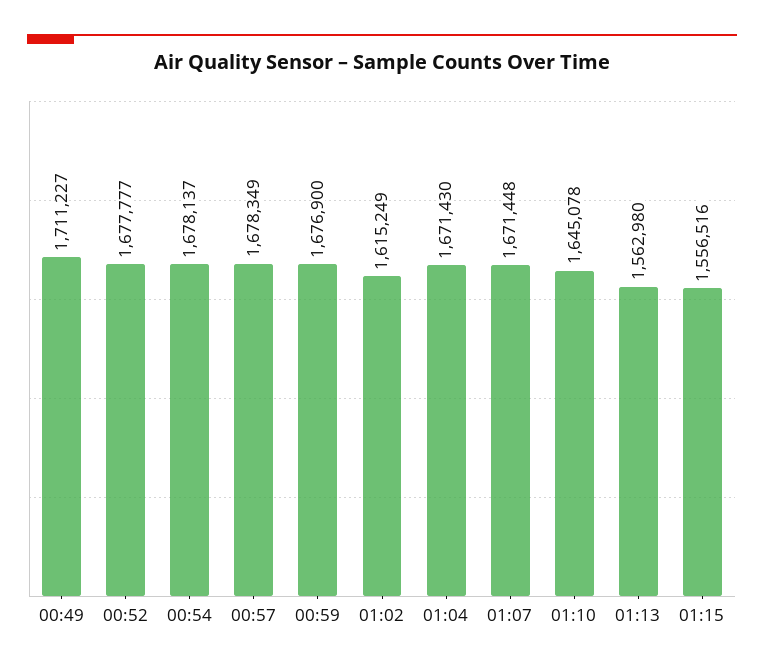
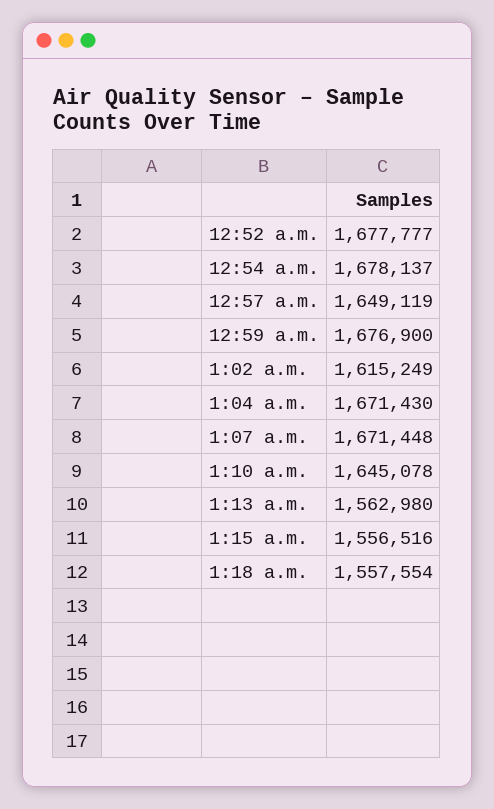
00:49: 1711227 -> none
00:57: 1678349 -> 1649119
1:18 a.m.: none -> 1557554

